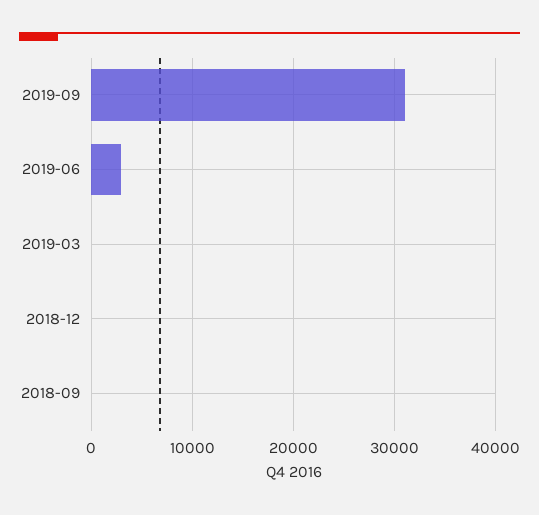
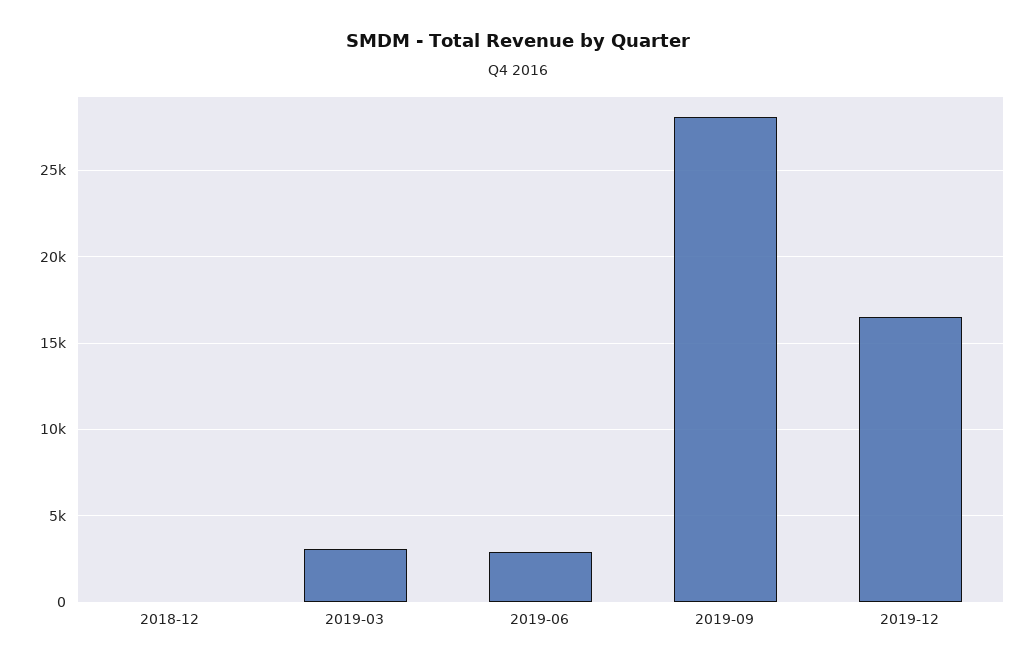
2019-09: 31000 -> 28000
2019-03: 0 -> 3000
2018-09: 0 -> none
2019-12: none -> 16500

